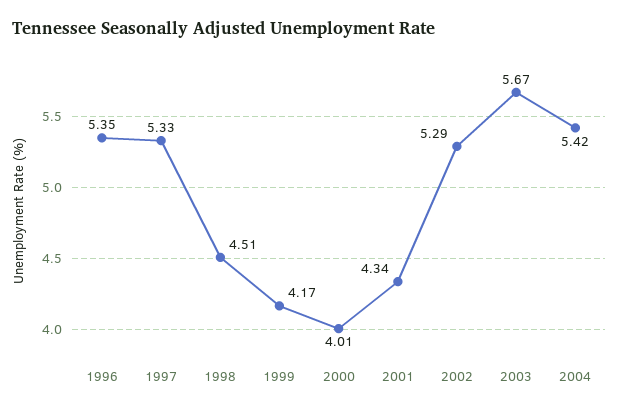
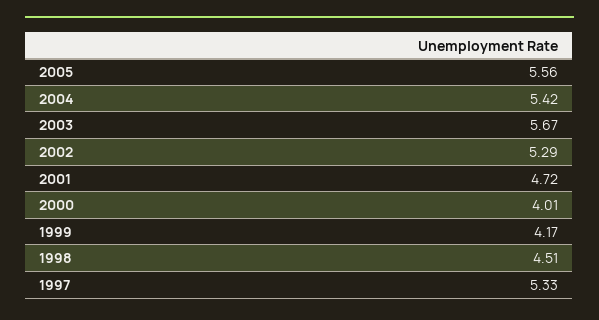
1996: 5.35 -> none
2001: 4.34 -> 4.72
2005: none -> 5.56

